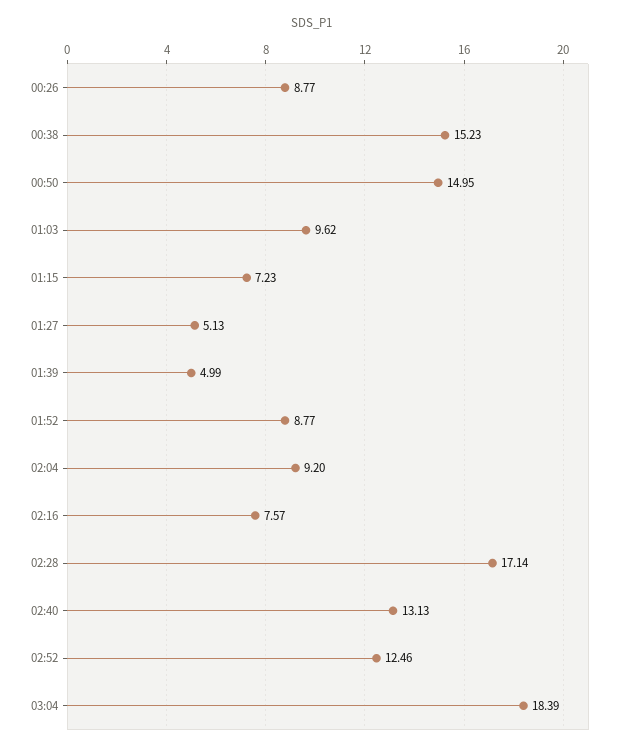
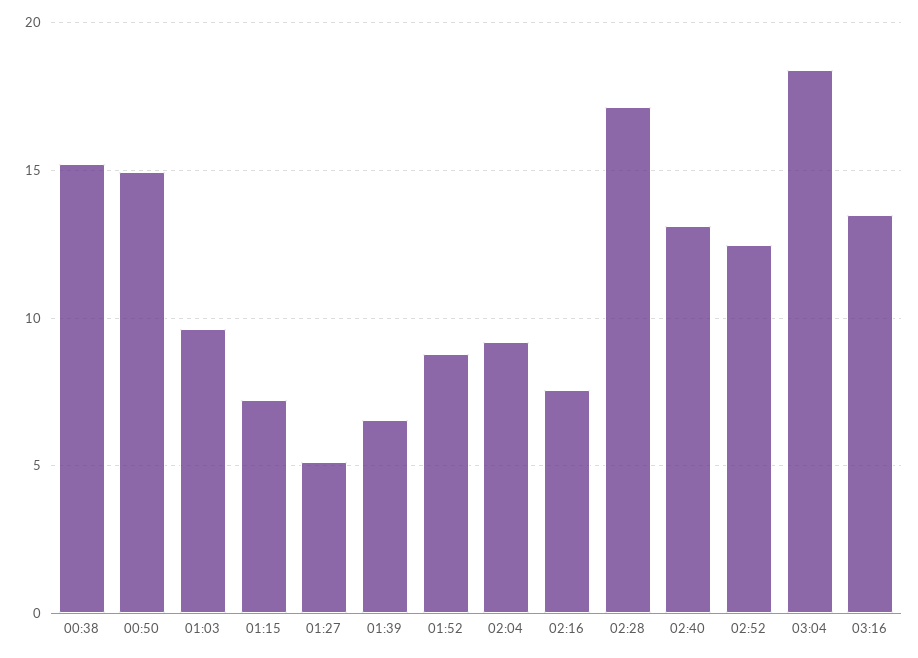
00:26: 8.77 -> none
01:39: 4.99 -> 6.5
03:16: none -> 13.5

